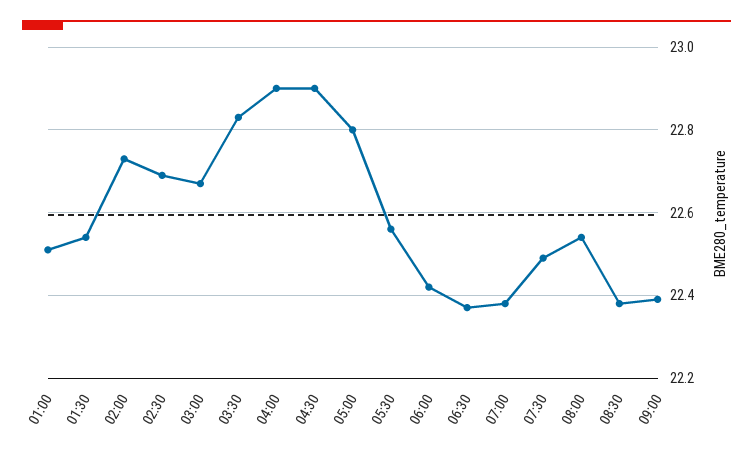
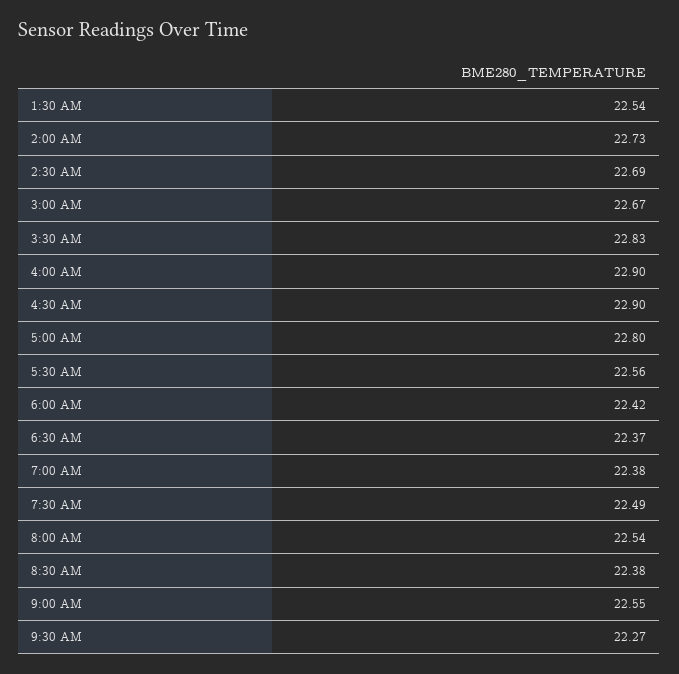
01:00: 22.5 -> none
09:00: 22.4 -> 22.55
9:30 AM: none -> 22.27

